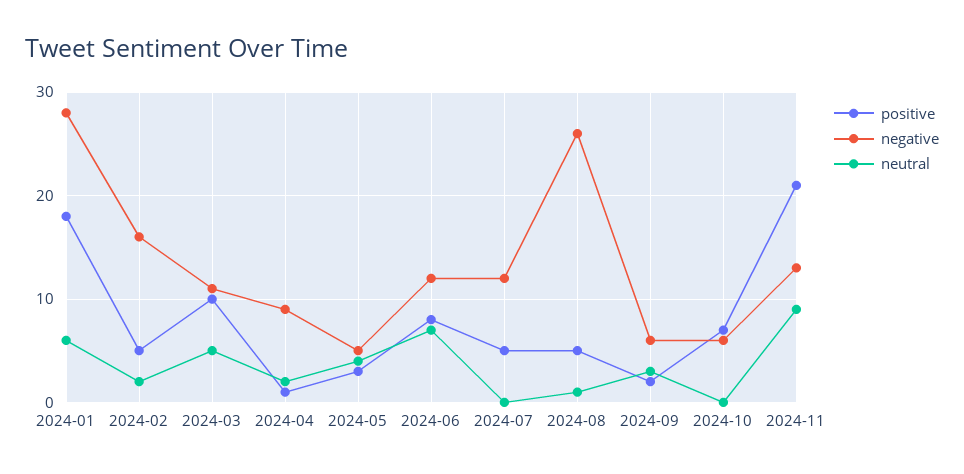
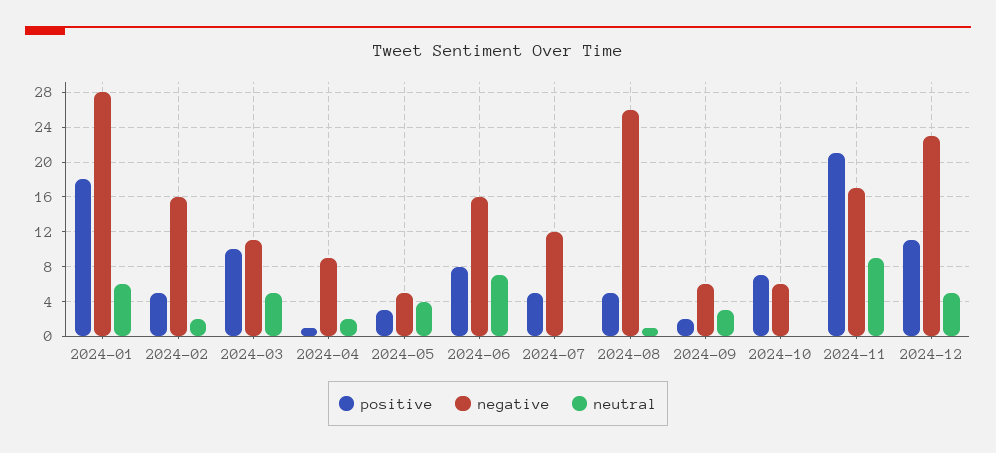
negative, 2024-06: 12 -> 16
negative, 2024-11: 13 -> 17
positive, 2024-12: none -> 11
negative, 2024-12: none -> 23
neutral, 2024-12: none -> 5

